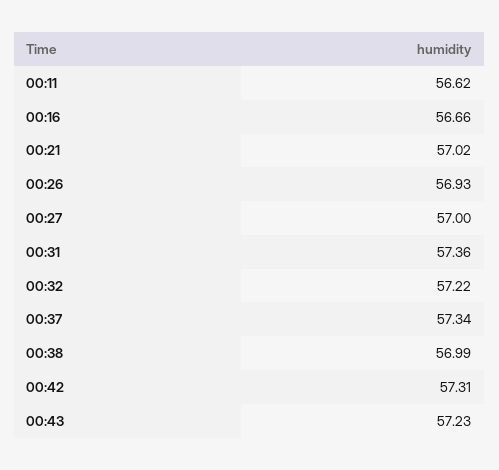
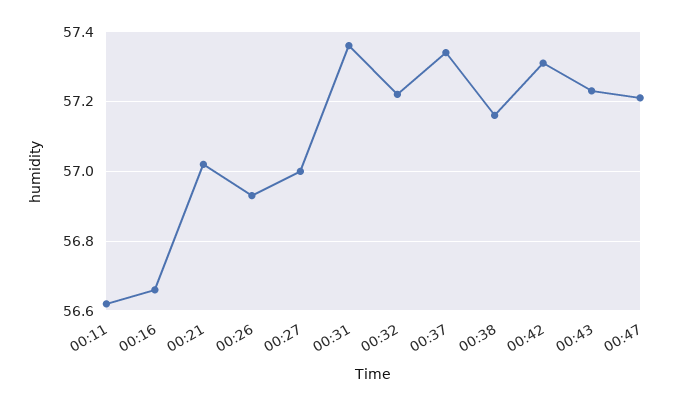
00:38: 56.99 -> 57.15
00:47: none -> 57.2

